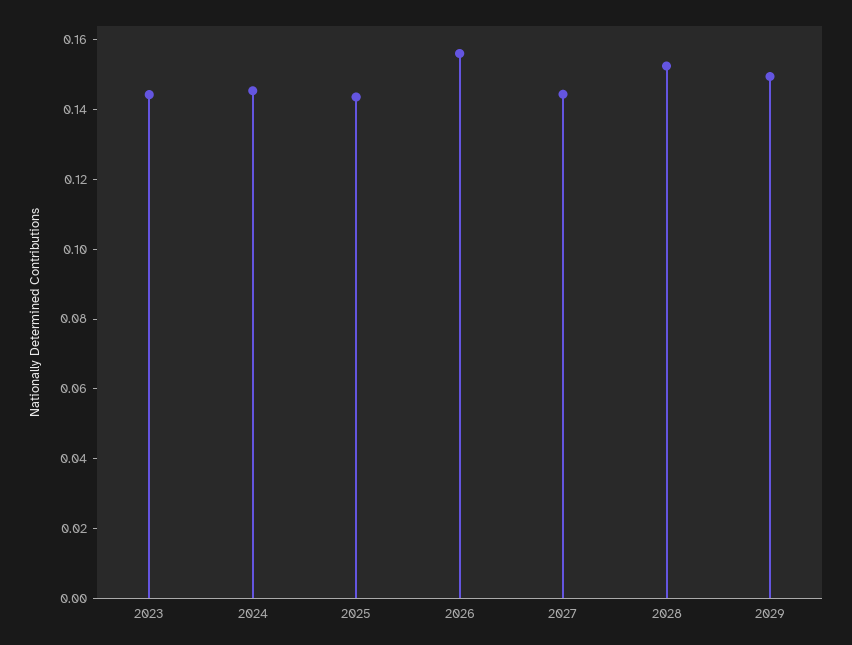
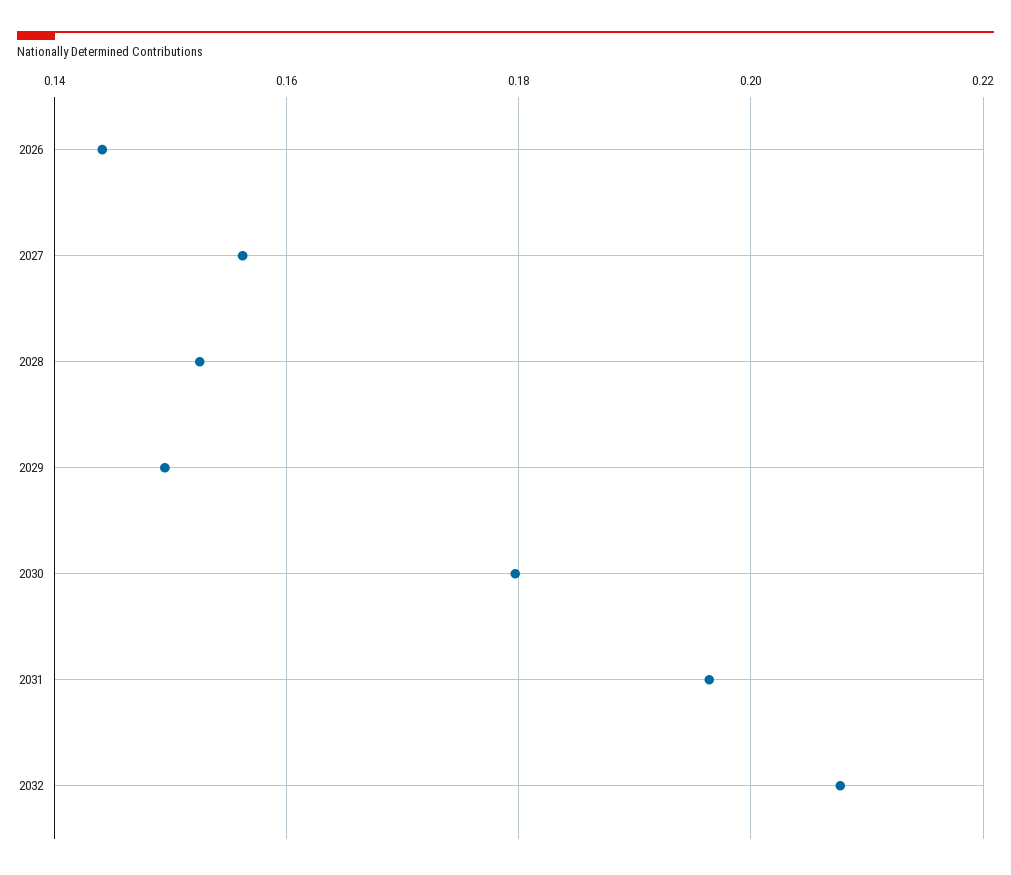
2023: 0.145 -> none
2024: 0.145 -> none
2025: 0.145 -> none
2026: 0.155 -> 0.144
2027: 0.145 -> 0.156
2030: none -> 0.18
2031: none -> 0.196
2032: none -> 0.208

